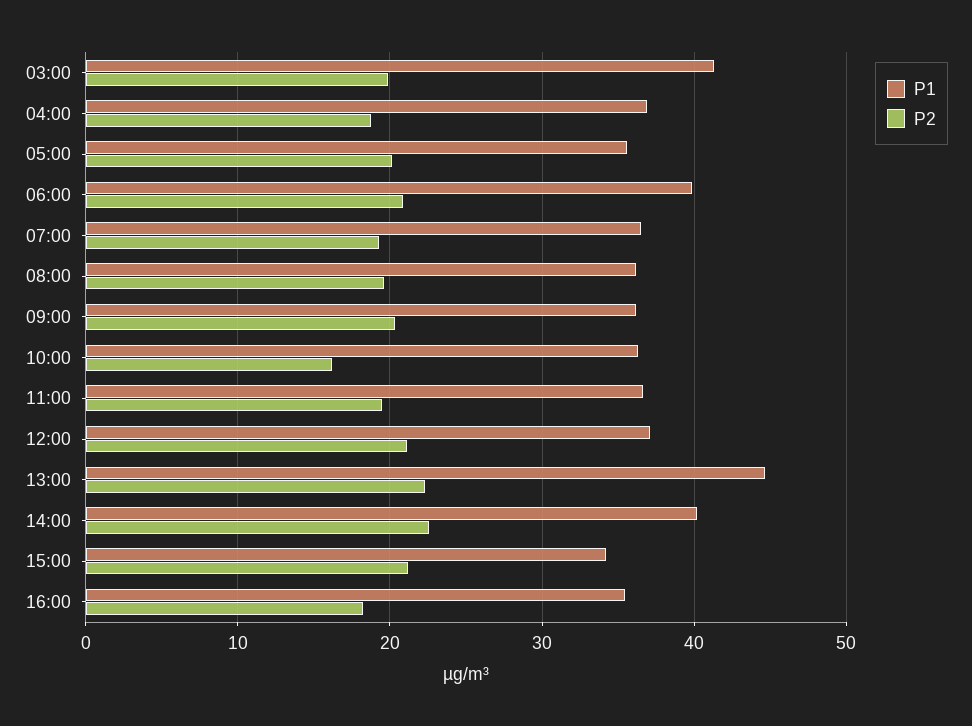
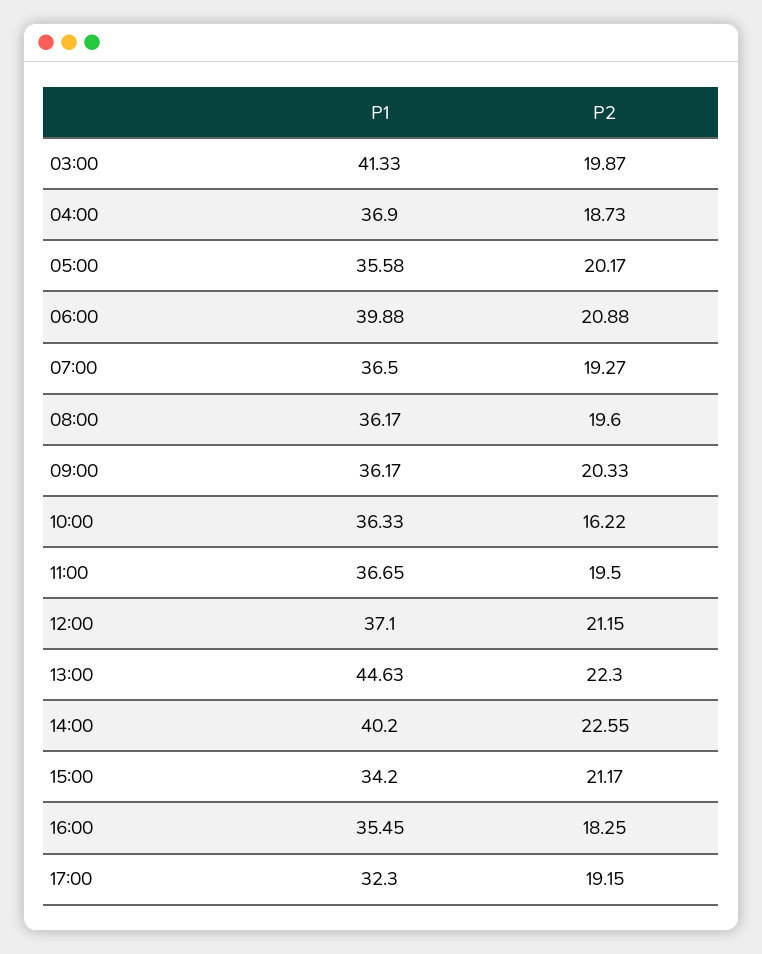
P1, 17:00: none -> 32.3
P2, 17:00: none -> 19.15

